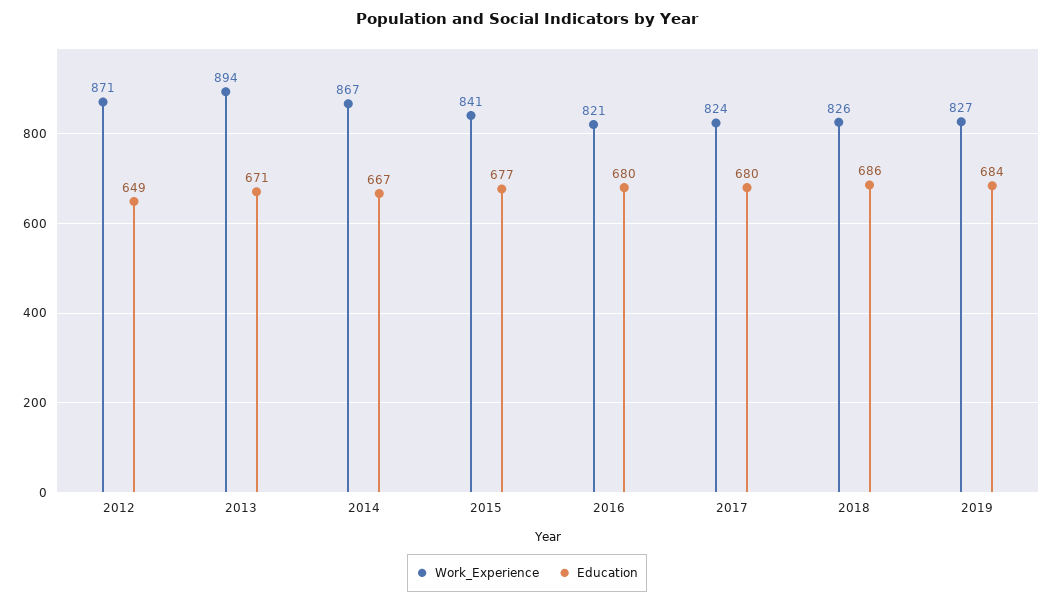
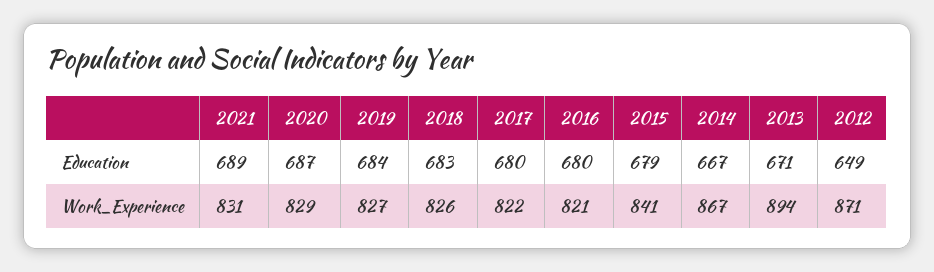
Education, 2015: 677 -> 679
Work_Experience, 2017: 824 -> 822
Education, 2018: 686 -> 683
Education, 2021: none -> 689
Education, 2020: none -> 687
Work_Experience, 2021: none -> 831
Work_Experience, 2020: none -> 829

